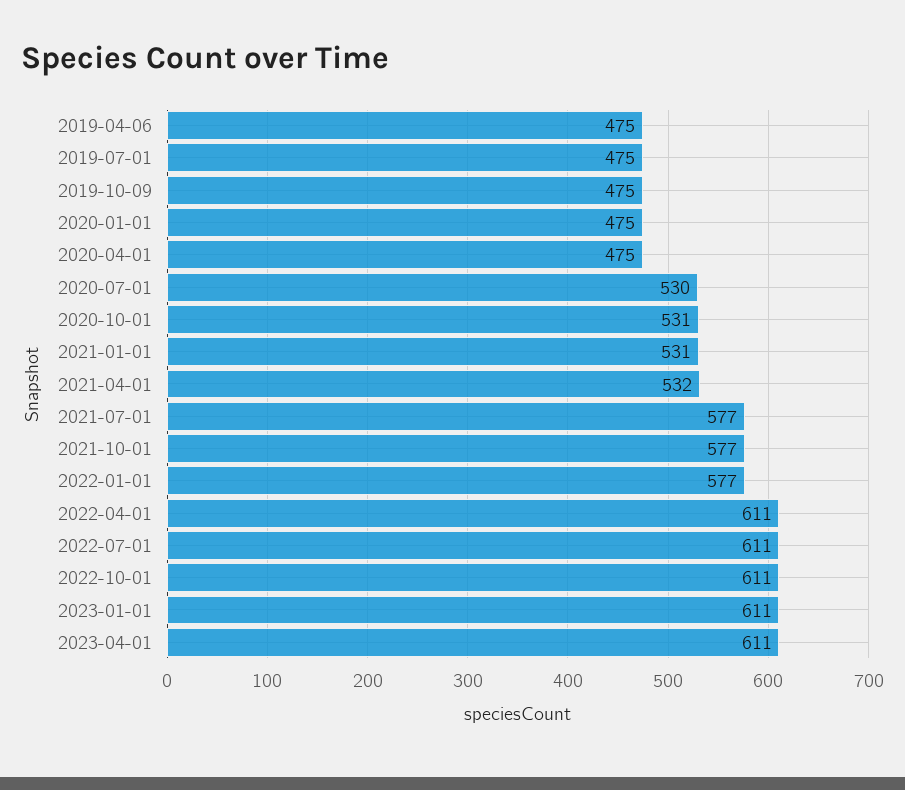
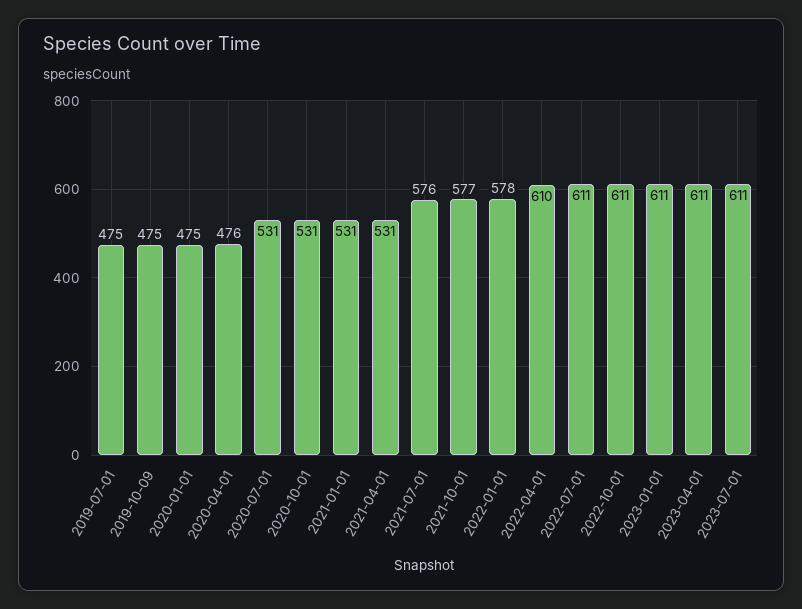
2019-04-06: 475 -> none
2020-04-01: 475 -> 476
2020-07-01: 530 -> 531
2021-04-01: 532 -> 531
2021-07-01: 577 -> 576
2022-01-01: 577 -> 578
2022-04-01: 611 -> 610
2023-07-01: none -> 611

